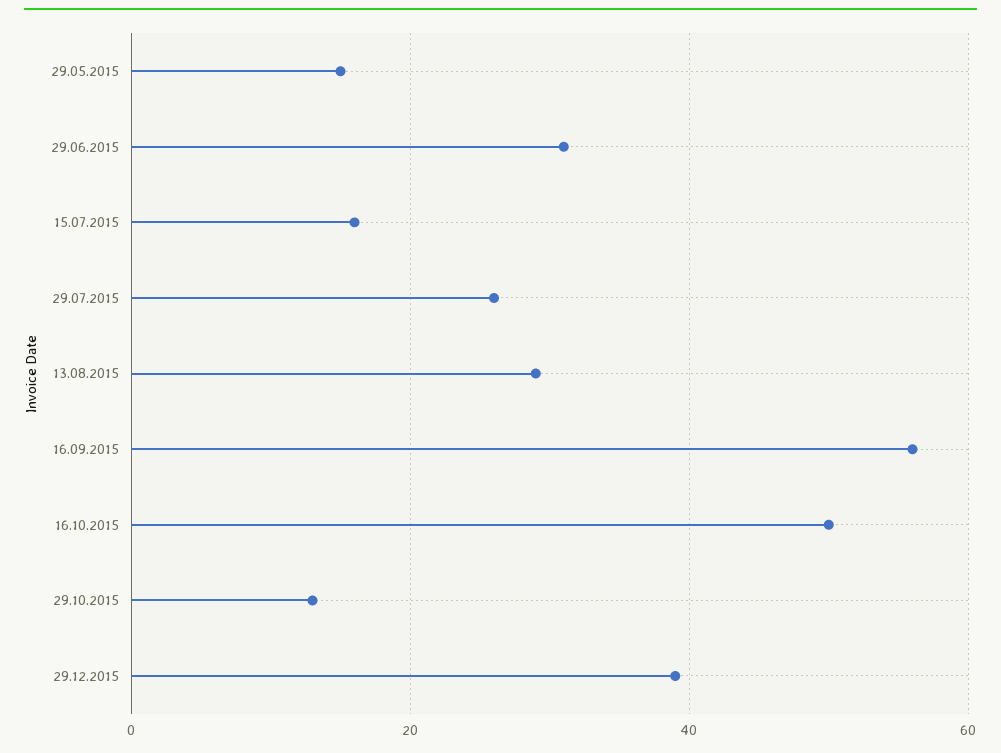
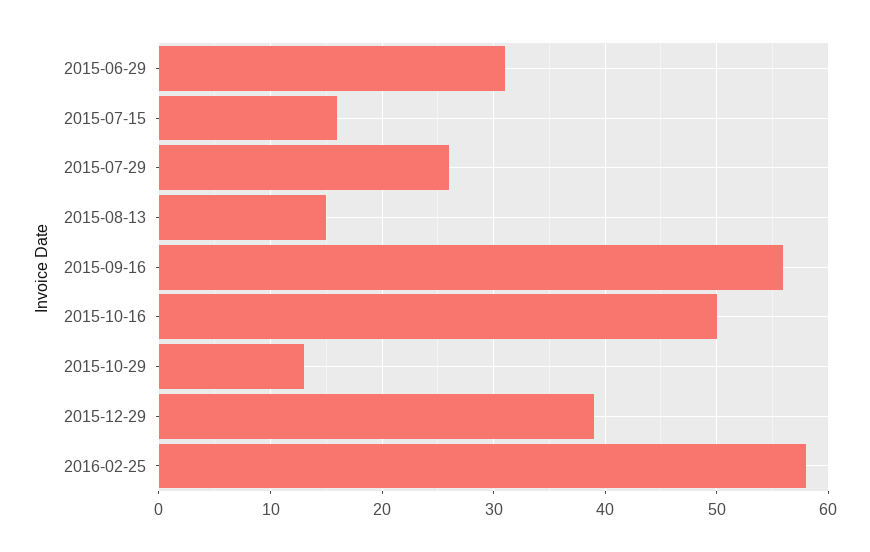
29.05.2015: 15 -> none
13.08.2015: 30 -> 15
2016-02-25: none -> 58

